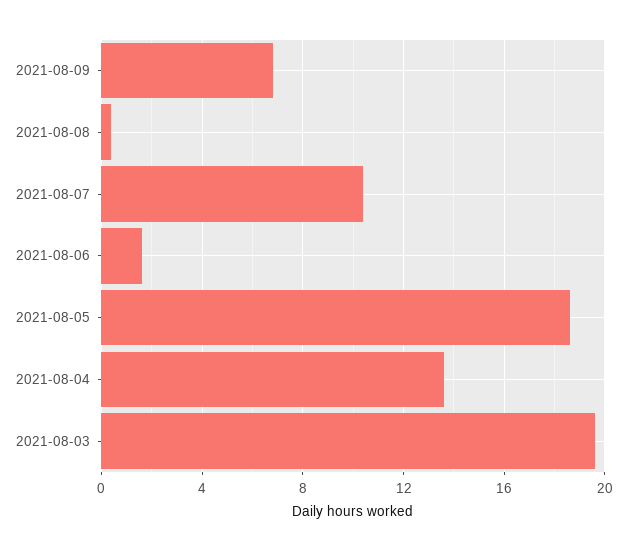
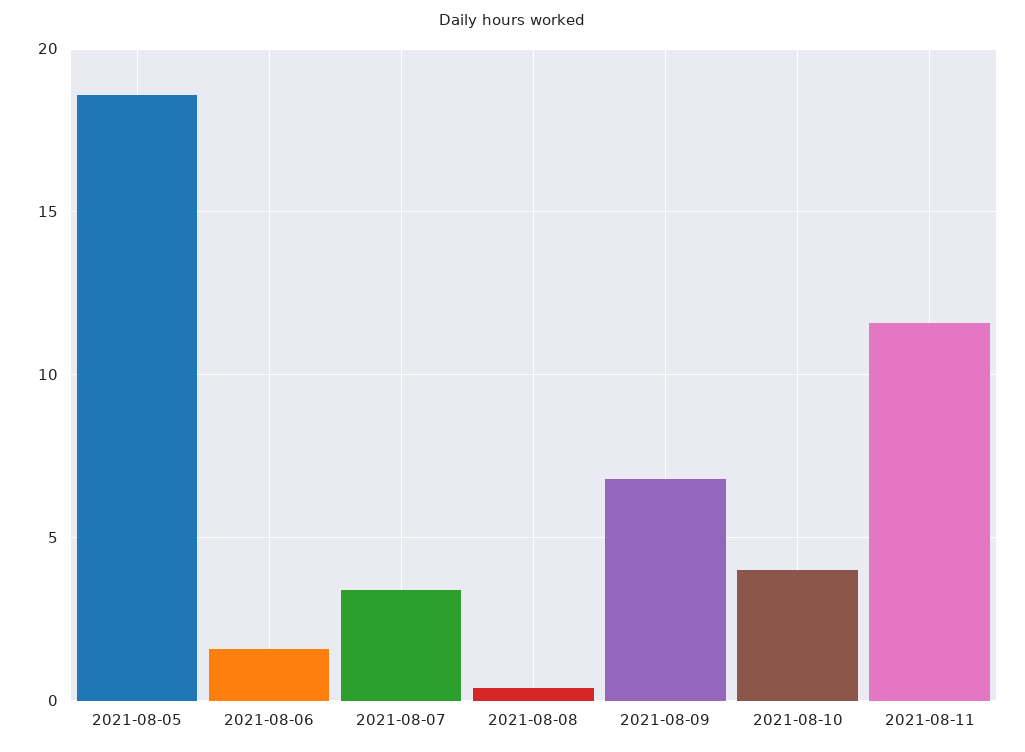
2021-08-07: 10.5 -> 3.5
2021-08-04: 13.5 -> none
2021-08-03: 19.5 -> none
2021-08-10: none -> 4
2021-08-11: none -> 11.5

